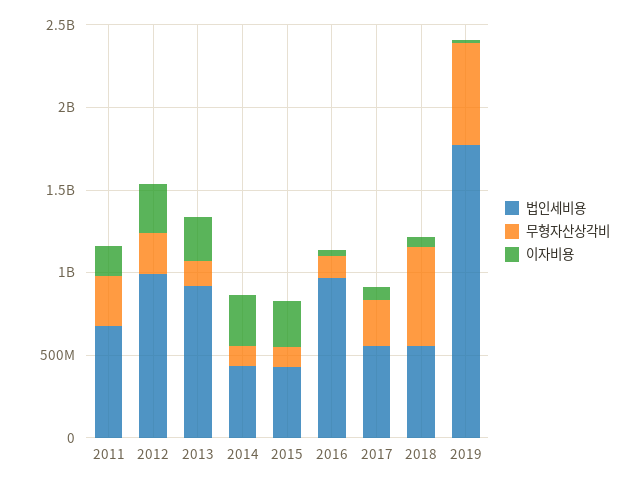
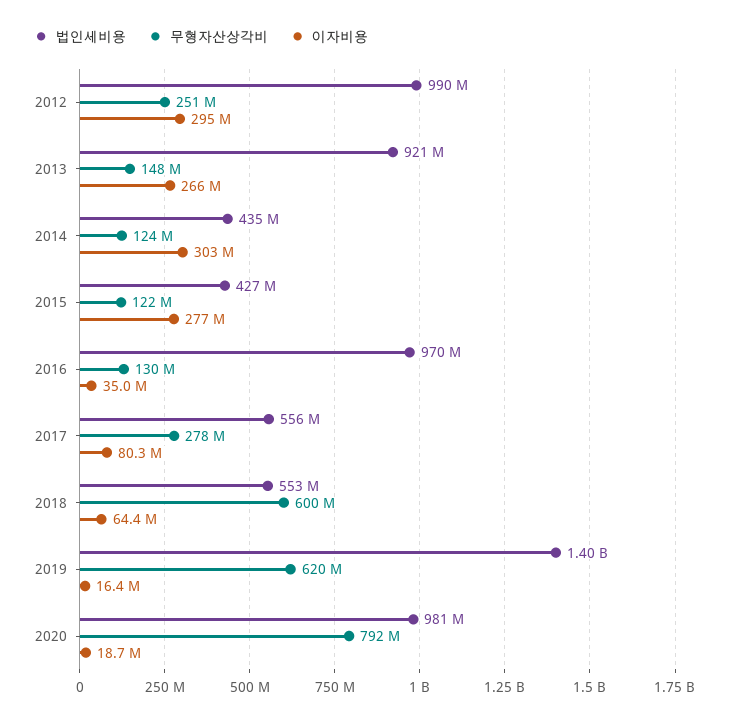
법인세비용, 2011: 700000000 -> none
무형자산상각비, 2011: 300000000 -> none
이자비용, 2011: 200000000 -> none
법인세비용, 2019: 1800000000 -> 1400000000
법인세비용, 2020: none -> 981000000
무형자산상각비, 2020: none -> 792000000
이자비용, 2020: none -> 18700000

